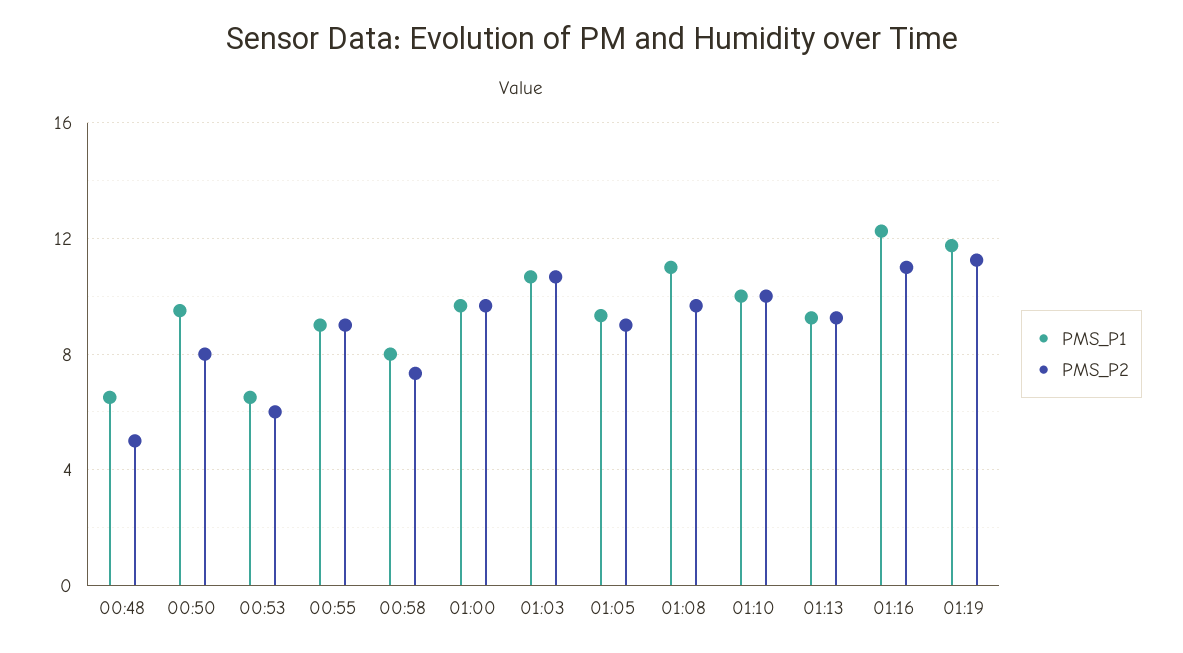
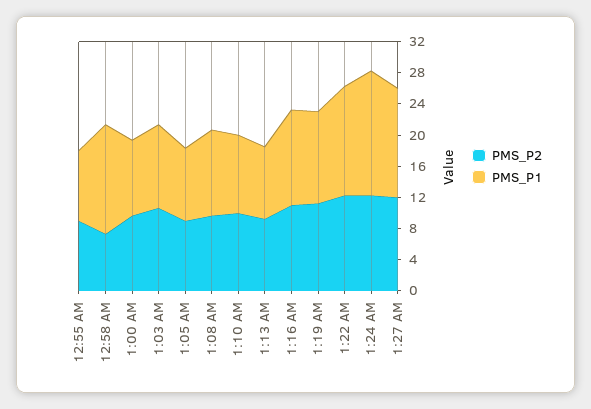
PMS_P1, 00:48: 6.5 -> none
PMS_P2, 00:48: 5 -> none
PMS_P1, 00:50: 9.5 -> none
PMS_P2, 00:50: 8 -> none
PMS_P1, 00:53: 6.5 -> none
PMS_P2, 00:53: 6 -> none
PMS_P1, 00:58: 8 -> 14
PMS_P2, 1:22 AM: none -> 12
PMS_P1, 1:22 AM: none -> 14
PMS_P2, 1:24 AM: none -> 12
PMS_P1, 1:24 AM: none -> 16
PMS_P2, 1:27 AM: none -> 12
PMS_P1, 1:27 AM: none -> 14

